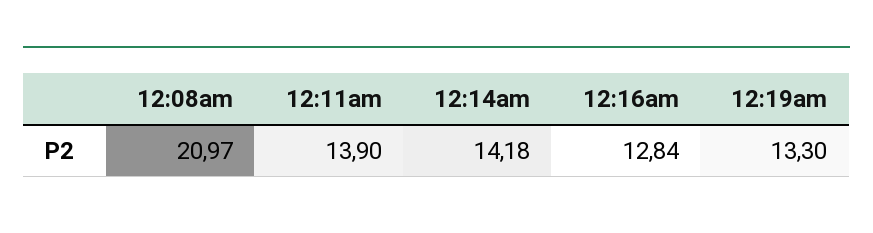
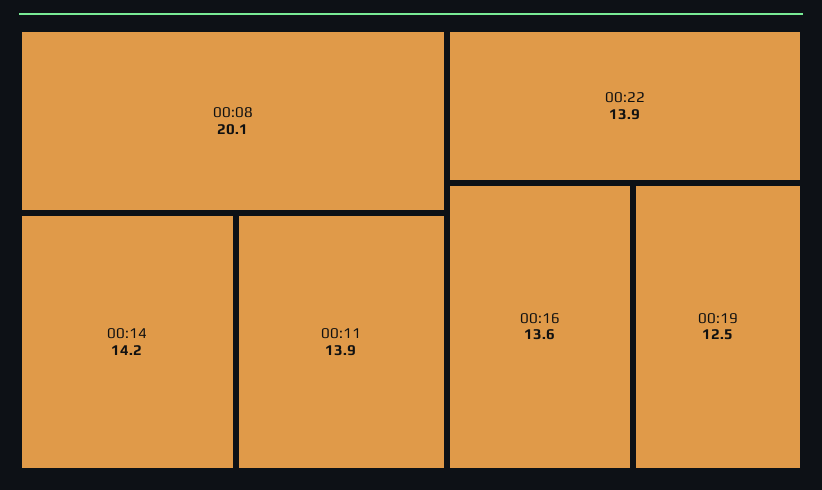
12:08am: 20.97 -> 20.1
12:16am: 12.84 -> 13.6
12:19am: 13.3 -> 12.5
00:22: none -> 13.9

